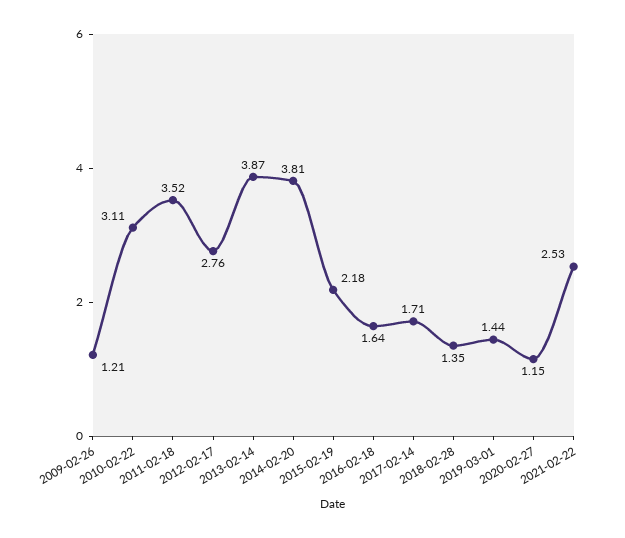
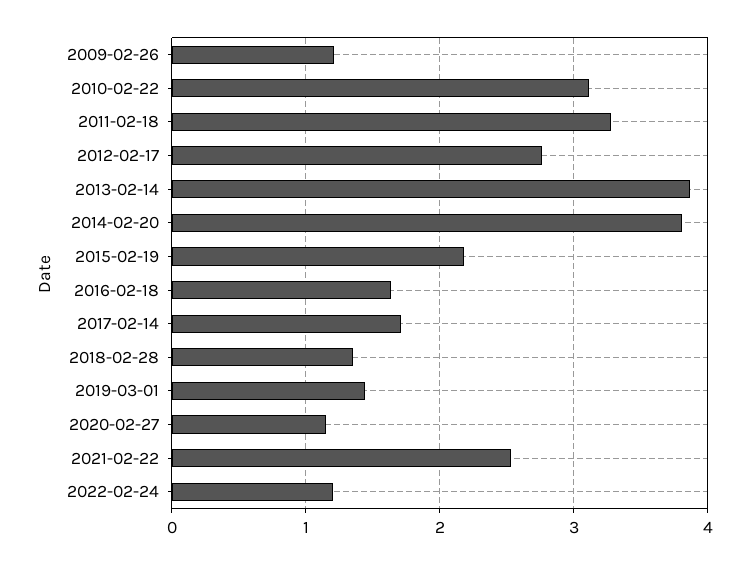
2011-02-18: 3.52 -> 3.3
2022-02-24: none -> 1.2

